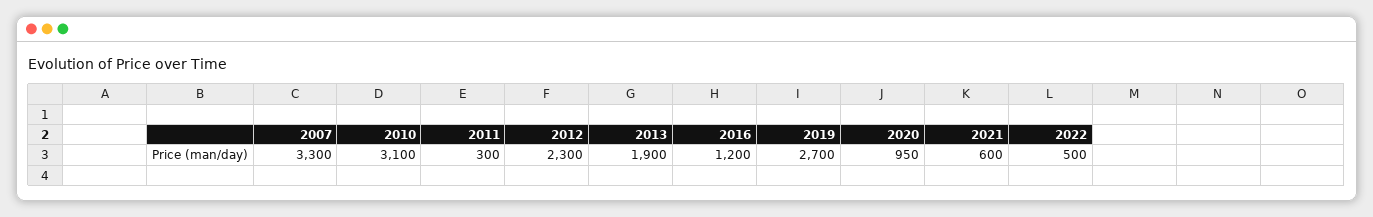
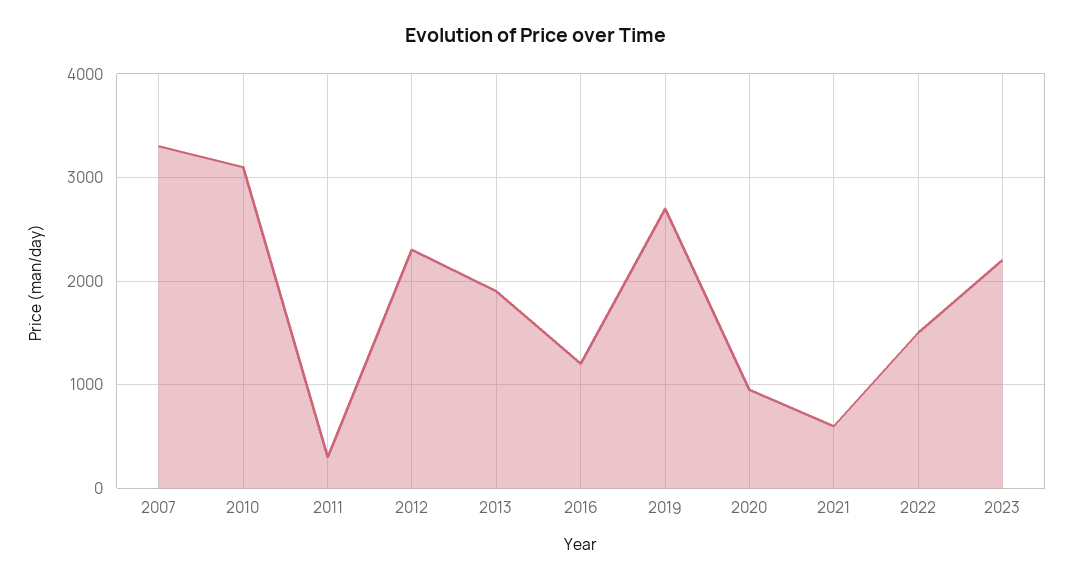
2022: 500 -> 1500
2023: none -> 2200

